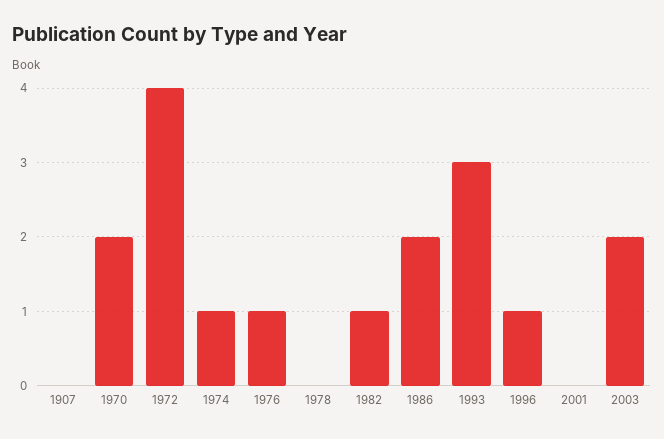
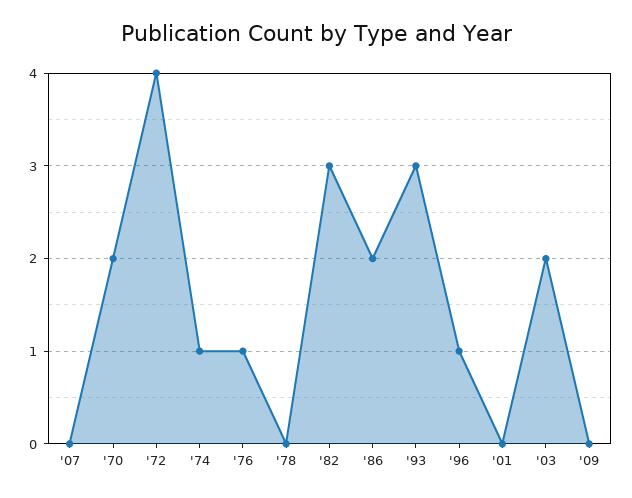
1982: 1 -> 3
'09: none -> 0

